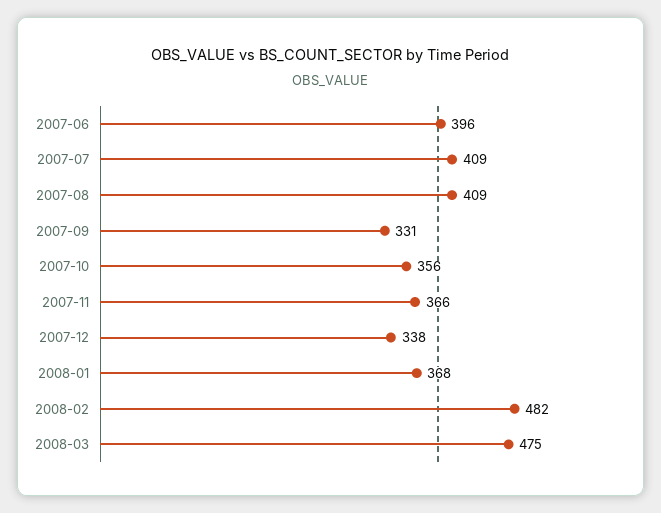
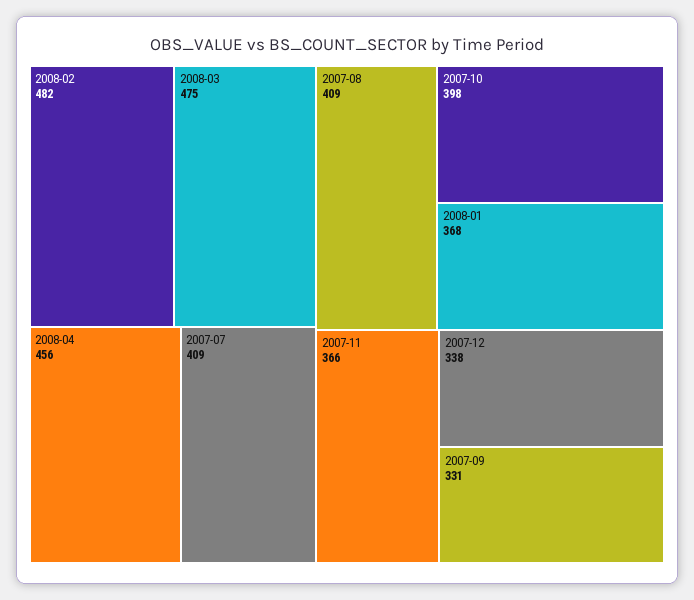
2007-06: 396 -> none
2007-10: 356 -> 398
2008-04: none -> 456

